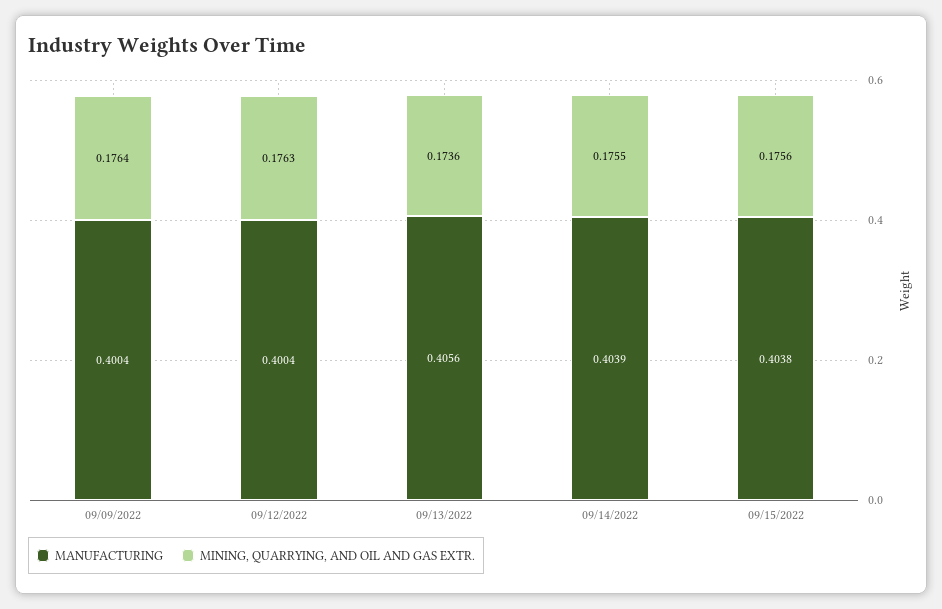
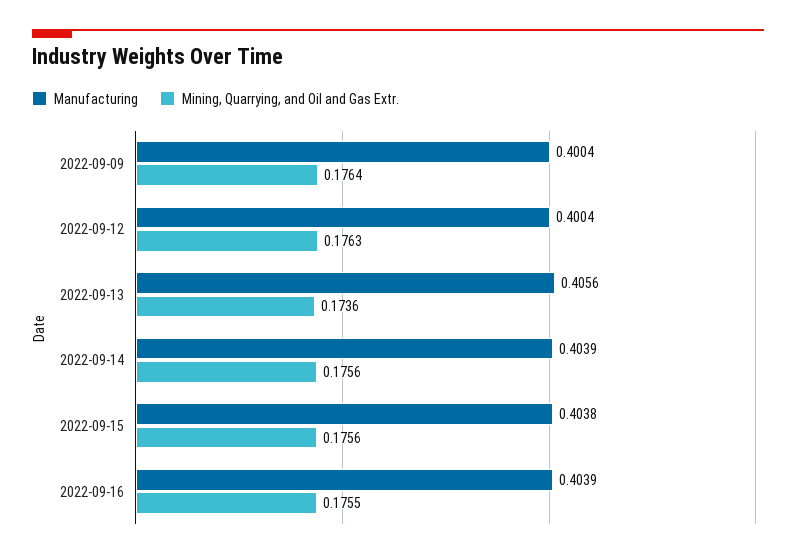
MINING, QUARRYING, AND OIL AND GAS EXTR., 09/14/2022: 0.1755 -> 0.1756
MANUFACTURING, 2022-09-16: none -> 0.4039
MINING, QUARRYING, AND OIL AND GAS EXTR., 2022-09-16: none -> 0.1755

